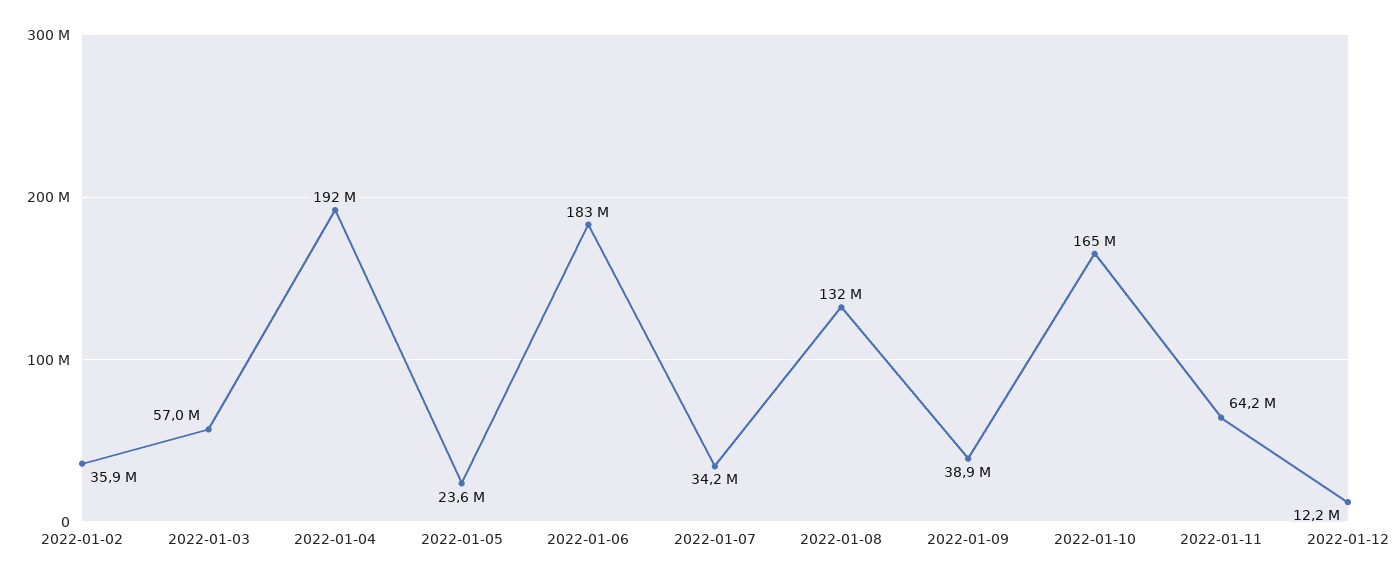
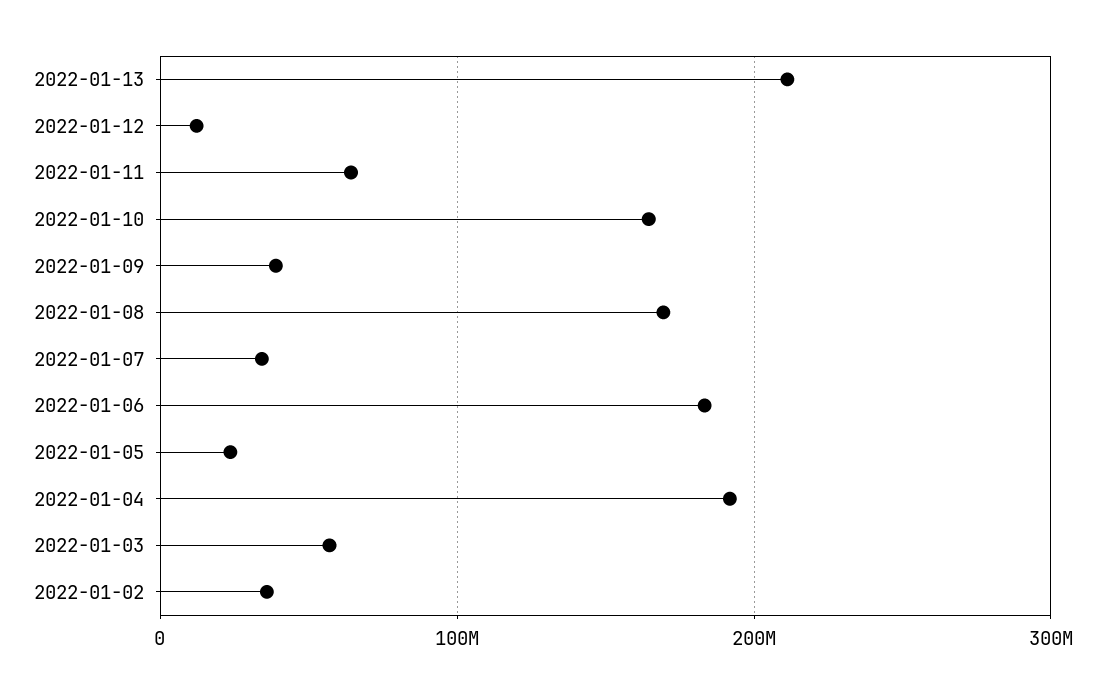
2022-01-08: 132000000 -> 170000000
2022-01-13: none -> 210000000

